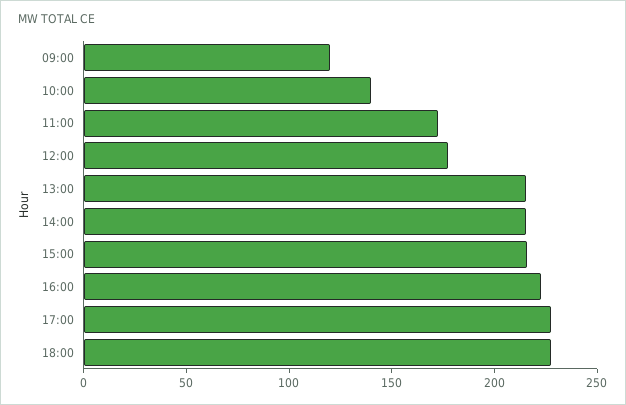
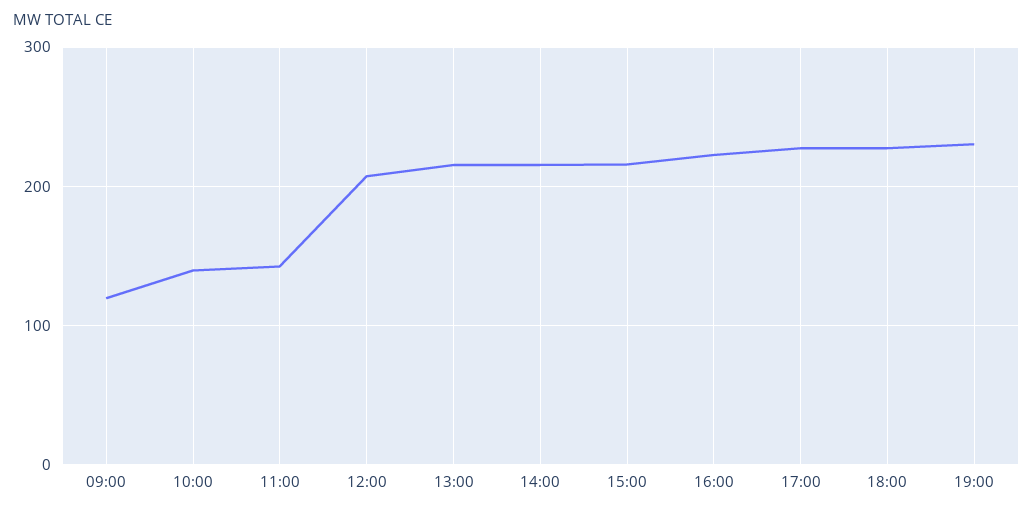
11:00: 170 -> 140
12:00: 180 -> 210
19:00: none -> 230

